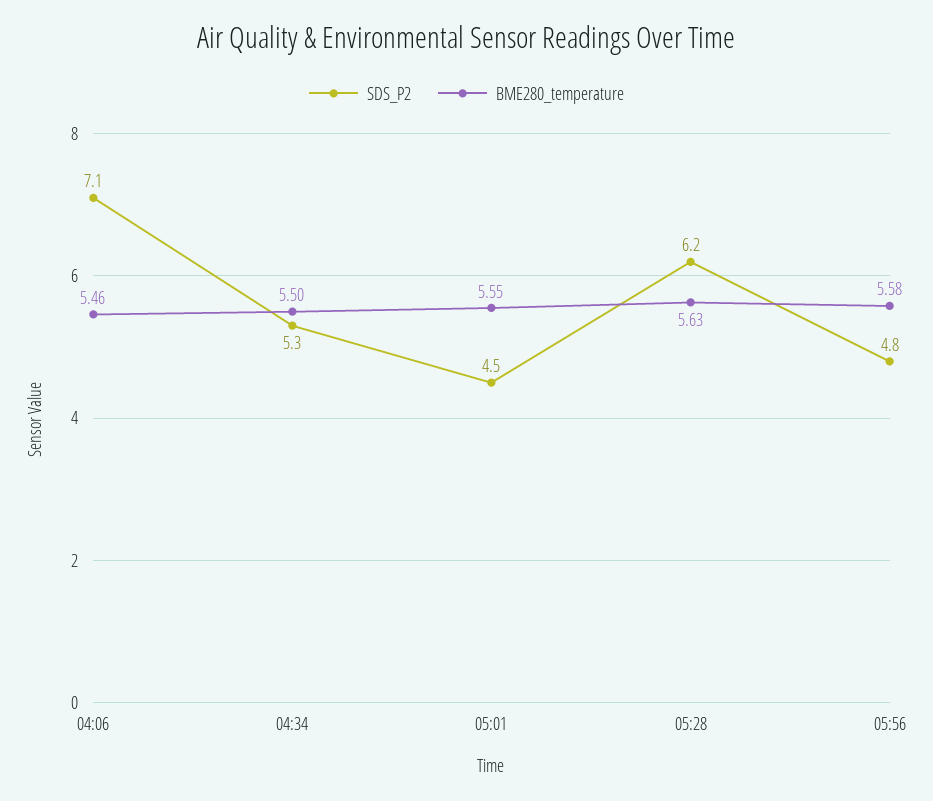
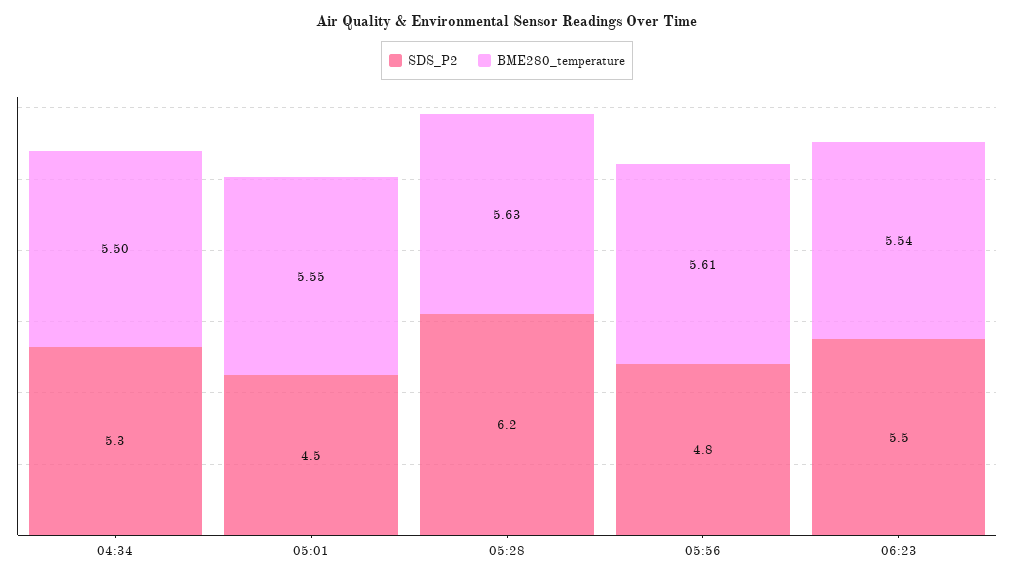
SDS_P2, 04:06: 7.1 -> none
BME280_temperature, 04:06: 5.46 -> none
BME280_temperature, 05:56: 5.58 -> 5.61
SDS_P2, 06:23: none -> 5.5
BME280_temperature, 06:23: none -> 5.54

